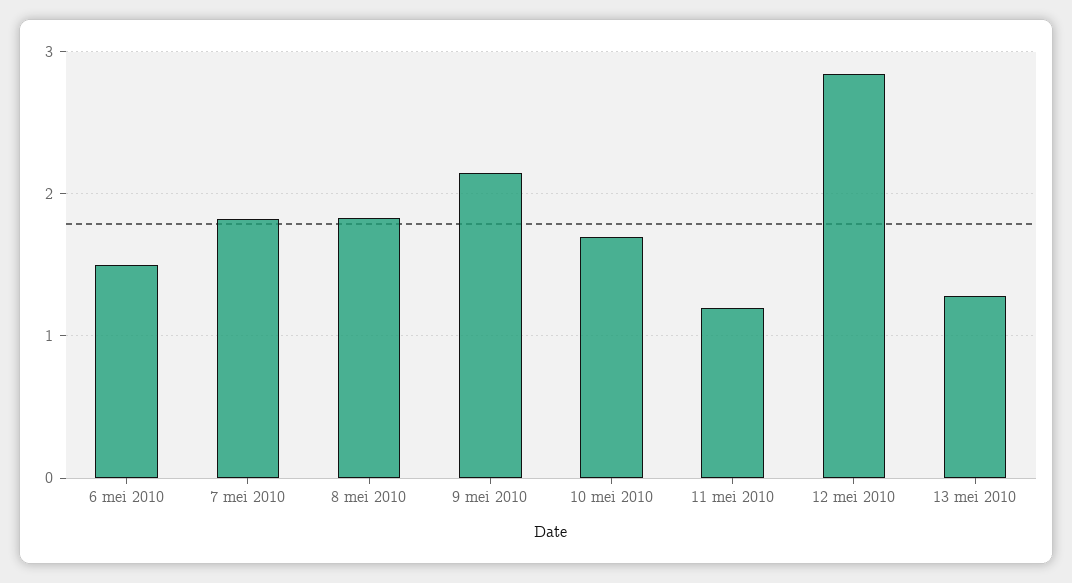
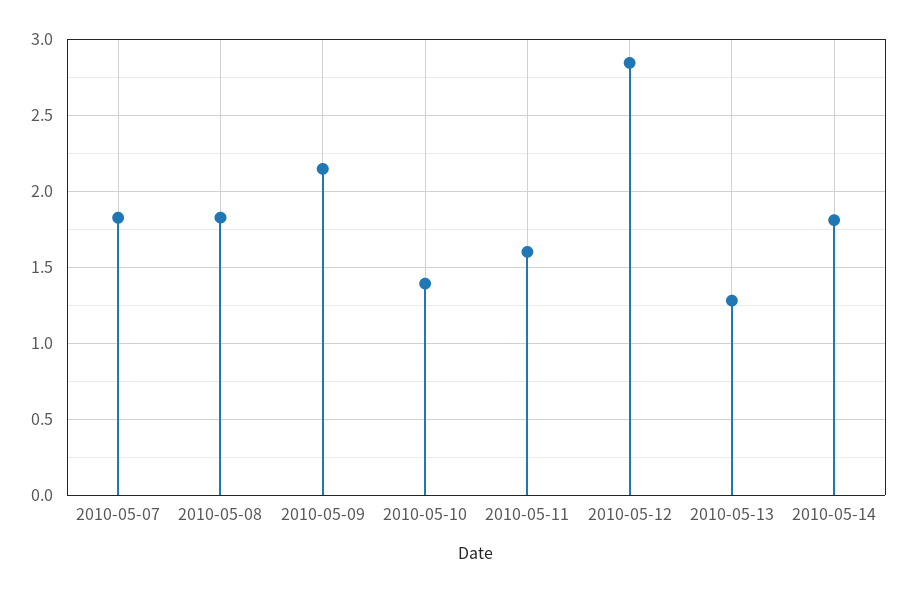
6 mei 2010: 1.5 -> none
10 mei 2010: 1.7 -> 1.4
11 mei 2010: 1.2 -> 1.6
2010-05-14: none -> 1.8

